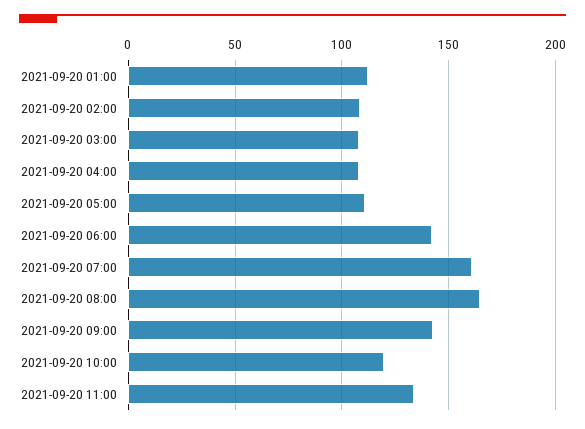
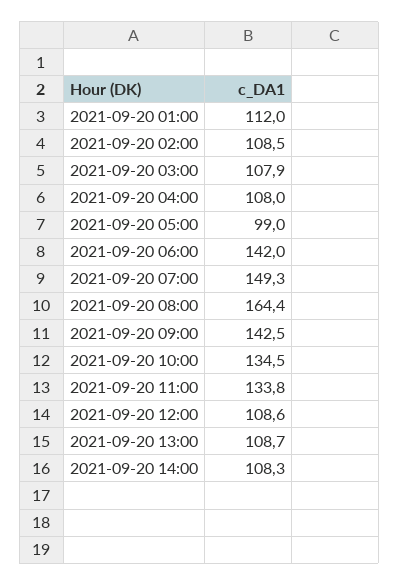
2021-09-20 05:00: 110 -> 99
2021-09-20 07:00: 160 -> 149.3
2021-09-20 10:00: 120 -> 134.5
2021-09-20 12:00: none -> 108.6
2021-09-20 13:00: none -> 108.7
2021-09-20 14:00: none -> 108.3

